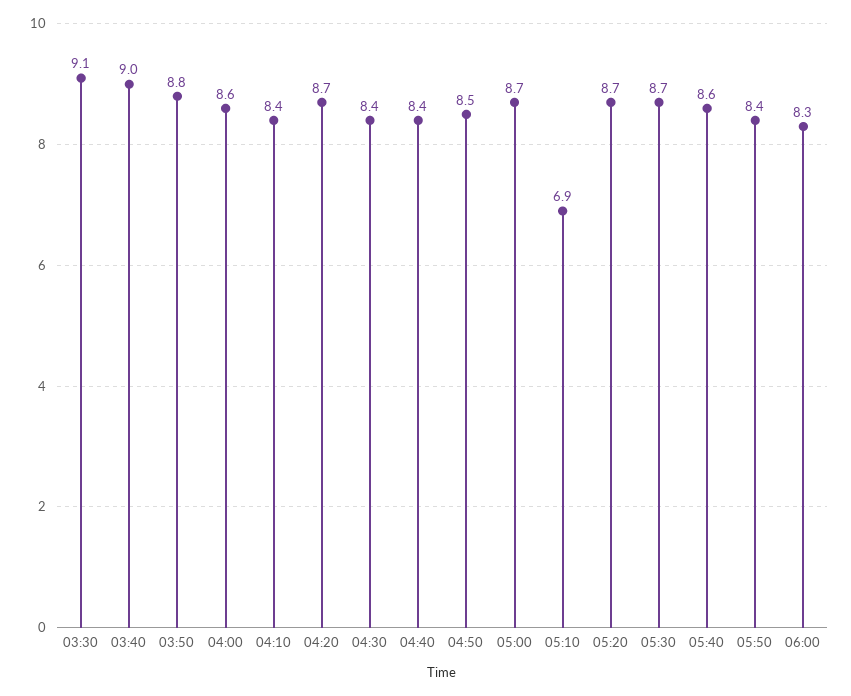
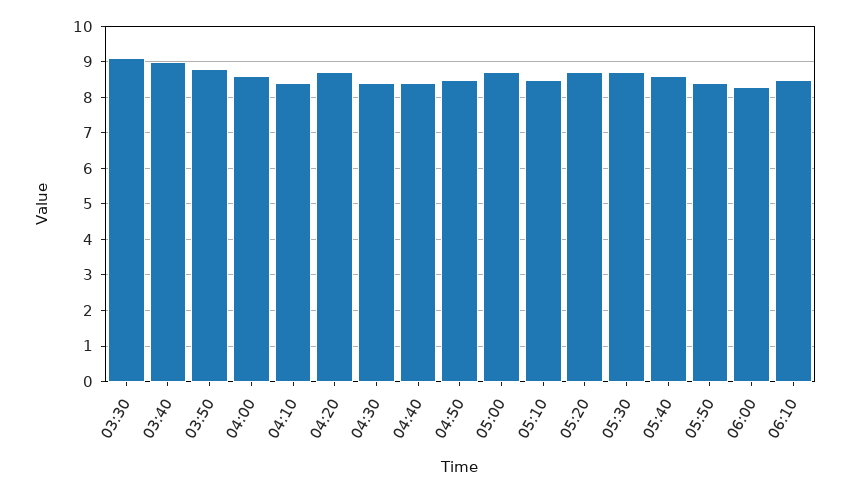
05:10: 6.9 -> 8.5
06:10: none -> 8.5

